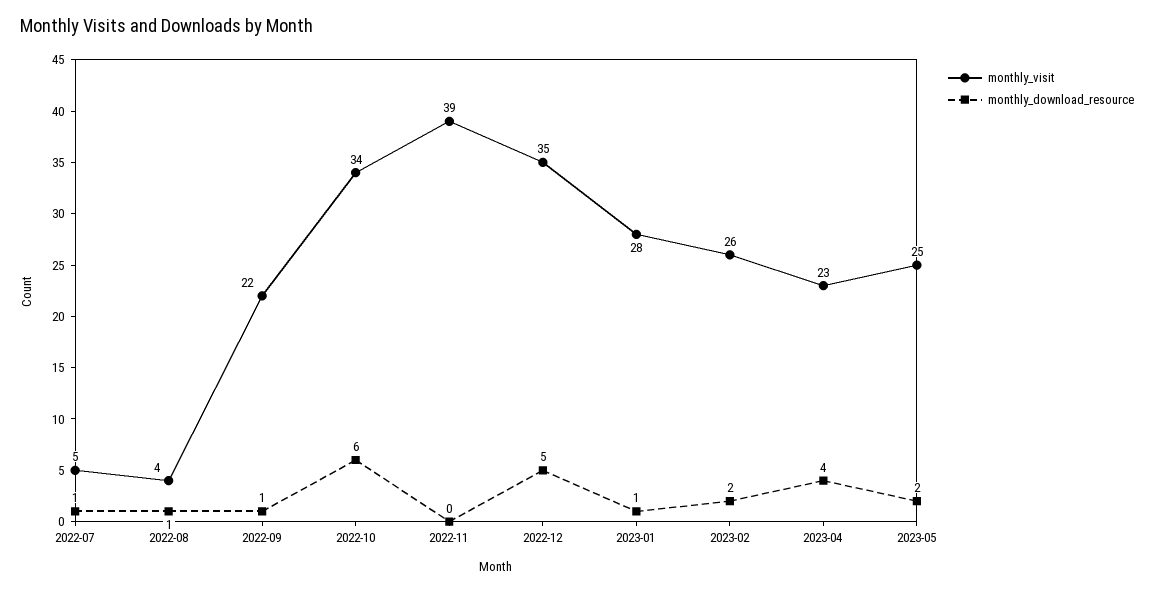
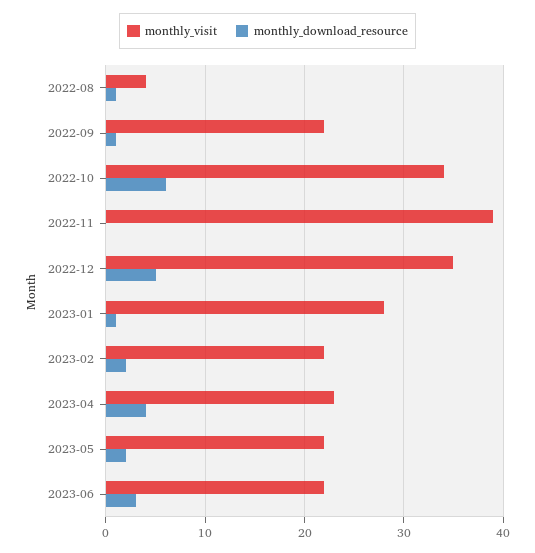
monthly_visit, 2022-07: 5 -> none
monthly_download_resource, 2022-07: 1 -> none
monthly_visit, 2023-02: 26 -> 22
monthly_visit, 2023-05: 25 -> 22
monthly_visit, 2023-06: none -> 22
monthly_download_resource, 2023-06: none -> 3

